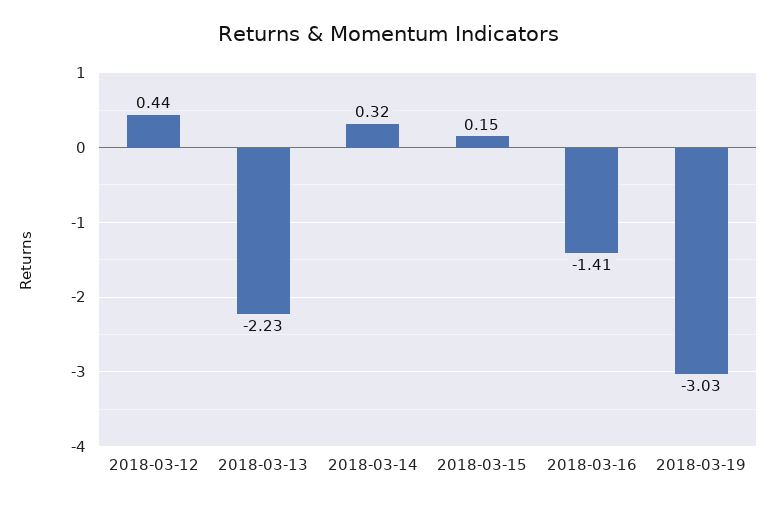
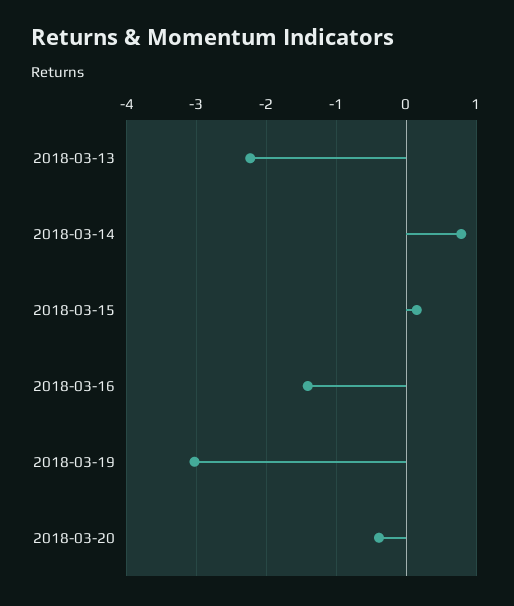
2018-03-12: 0.44 -> none
2018-03-14: 0.32 -> 0.8
2018-03-20: none -> -0.4

